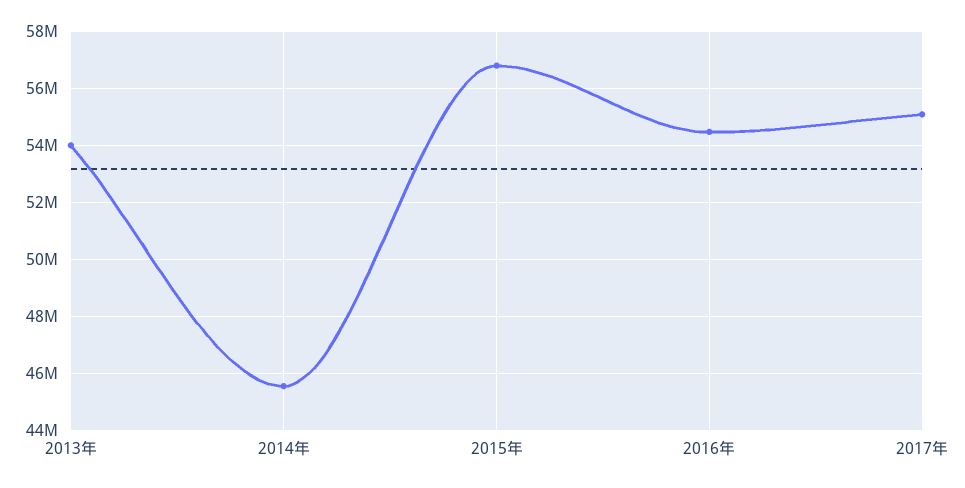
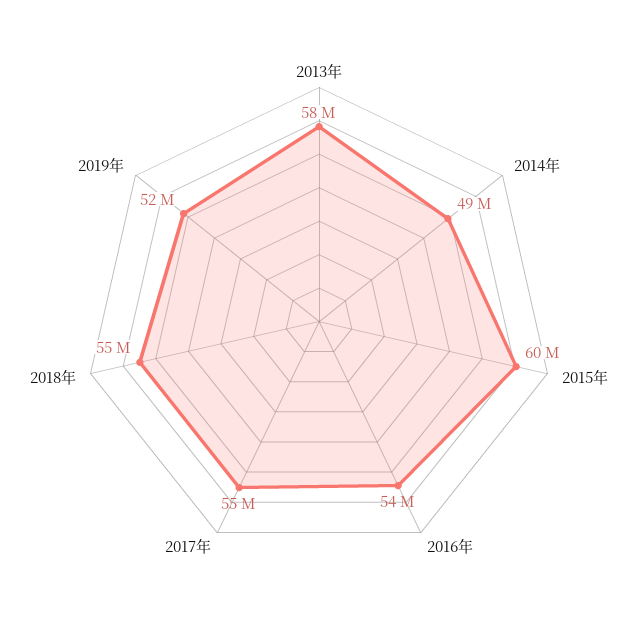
2013年: 54000000 -> 58000000
2014年: 45500000 -> 49000000
2015年: 56750000 -> 60000000
2018年: none -> 55000000
2019年: none -> 52000000

